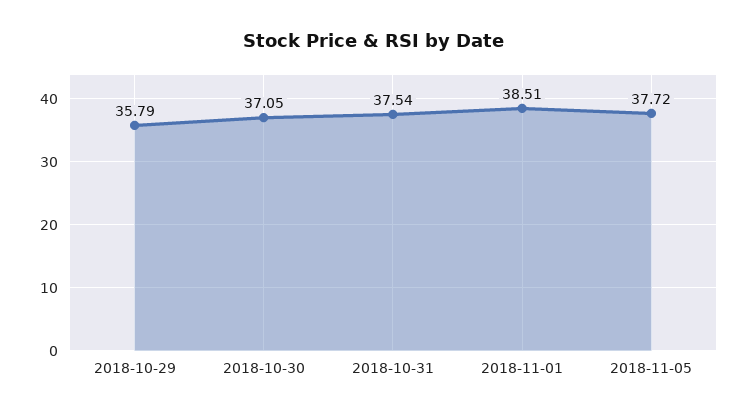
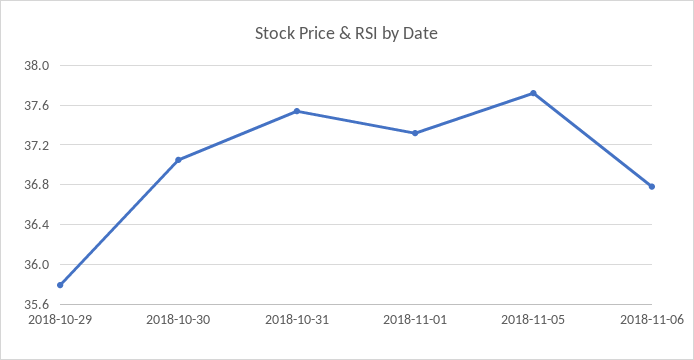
2018-11-01: 38.51 -> 37.3
2018-11-06: none -> 36.8

